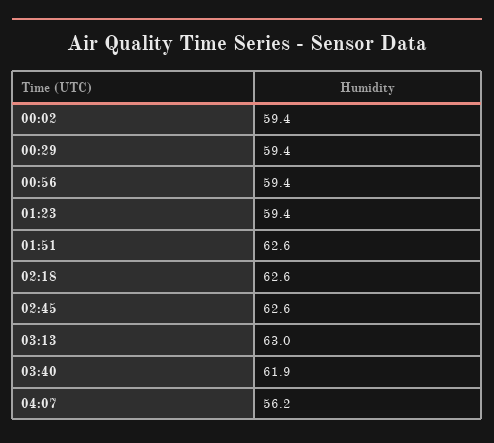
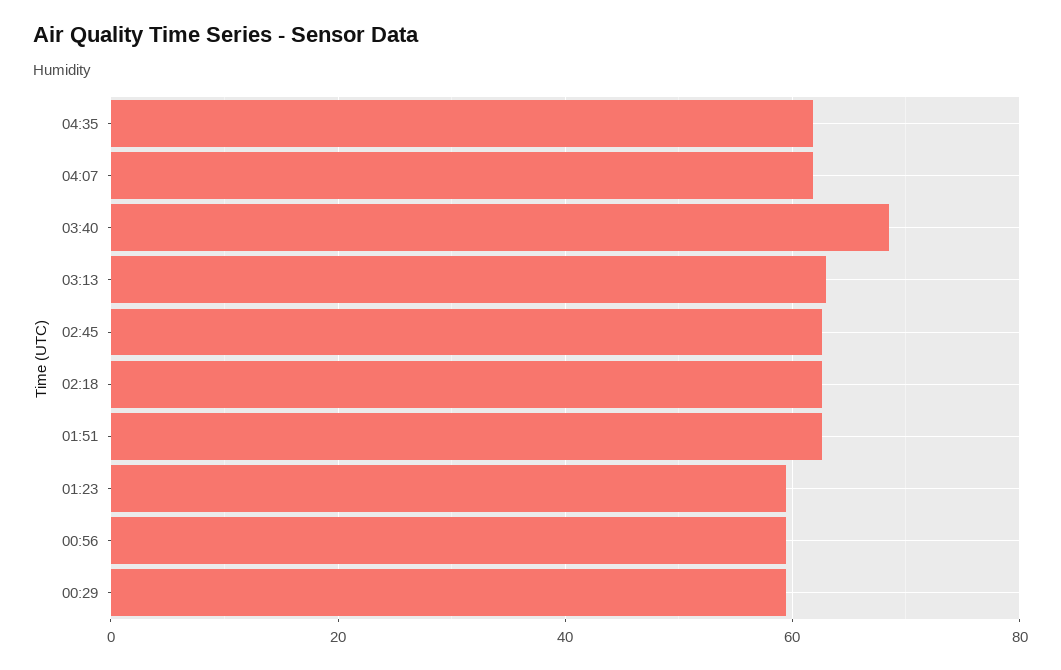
00:02: 59.4 -> none
03:40: 61.9 -> 68
04:07: 56.2 -> 62
04:35: none -> 62

